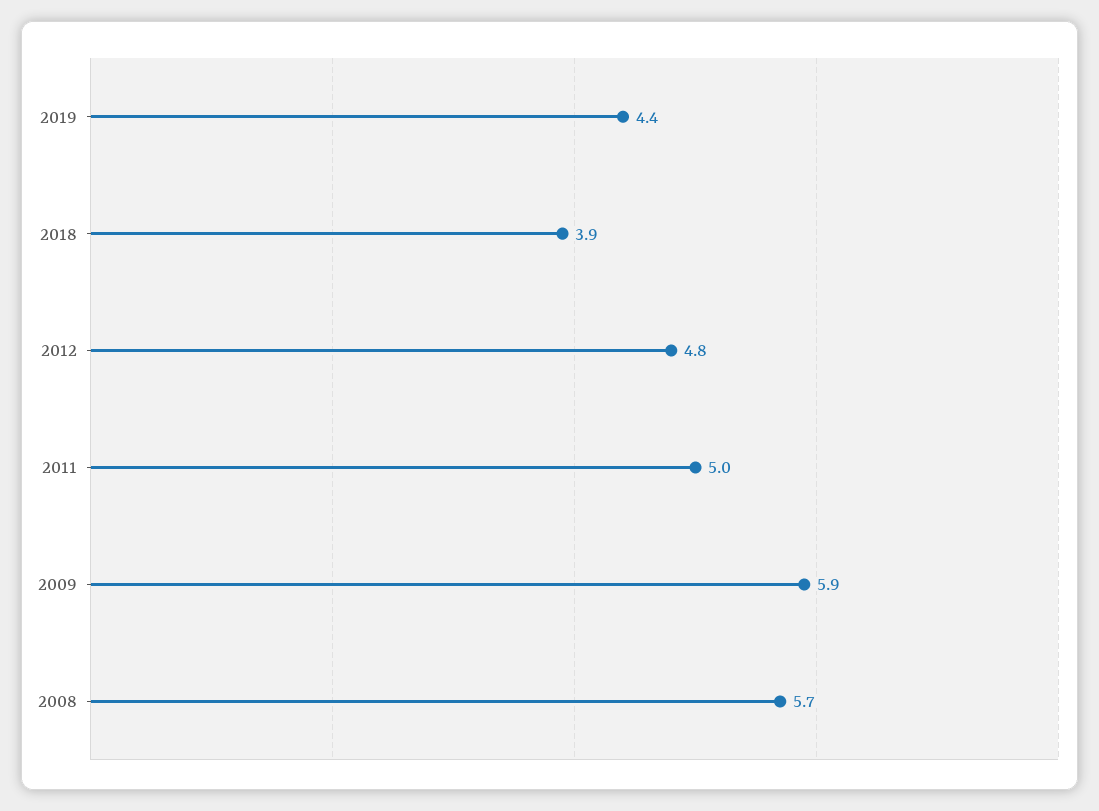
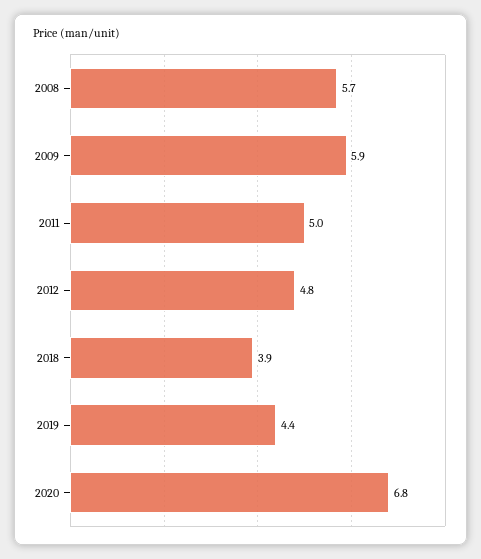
2020: none -> 6.8

